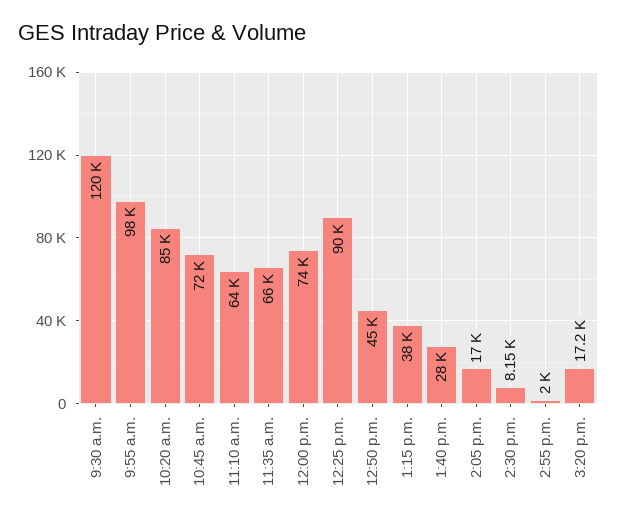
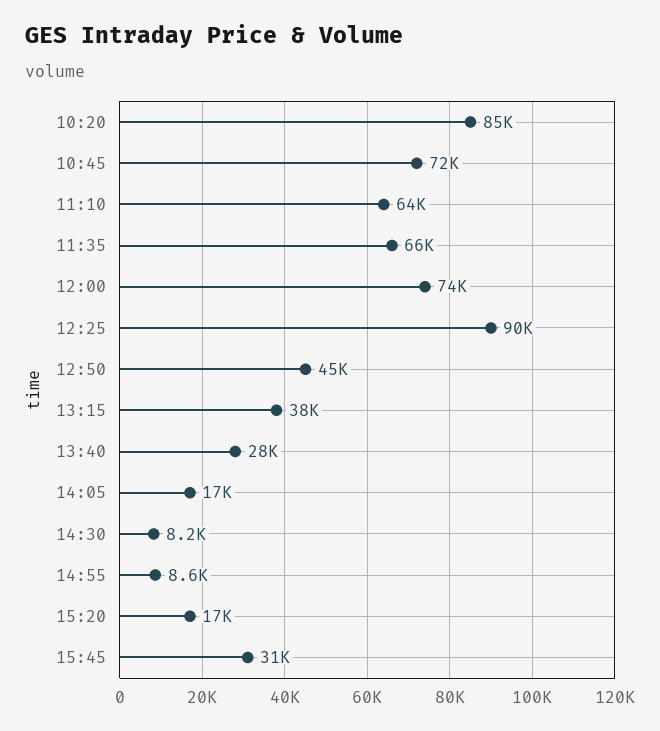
9:30 a.m.: 120000 -> none
9:55 a.m.: 98000 -> none
2:55 p.m.: 2000 -> 8600
15:45: none -> 31000

